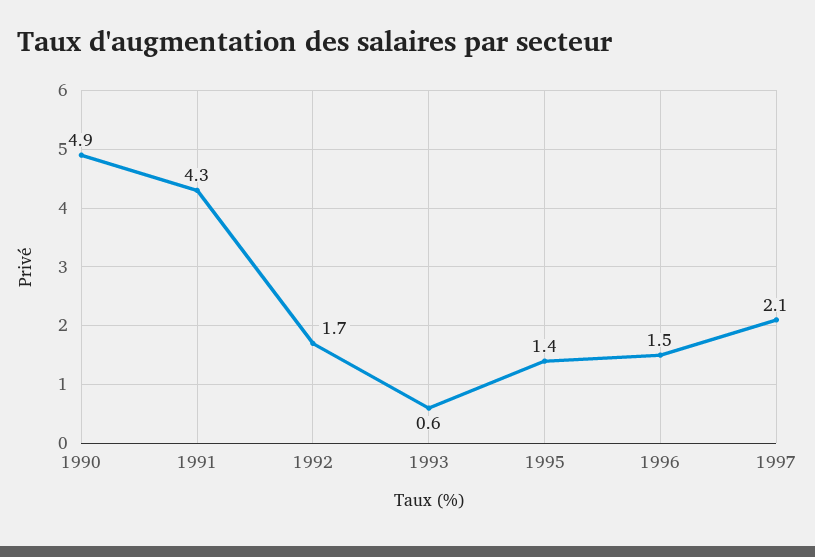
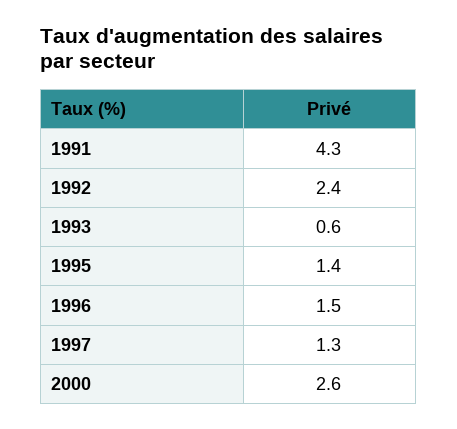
1990: 4.9 -> none
1992: 1.7 -> 2.4
1997: 2.1 -> 1.3
2000: none -> 2.6

